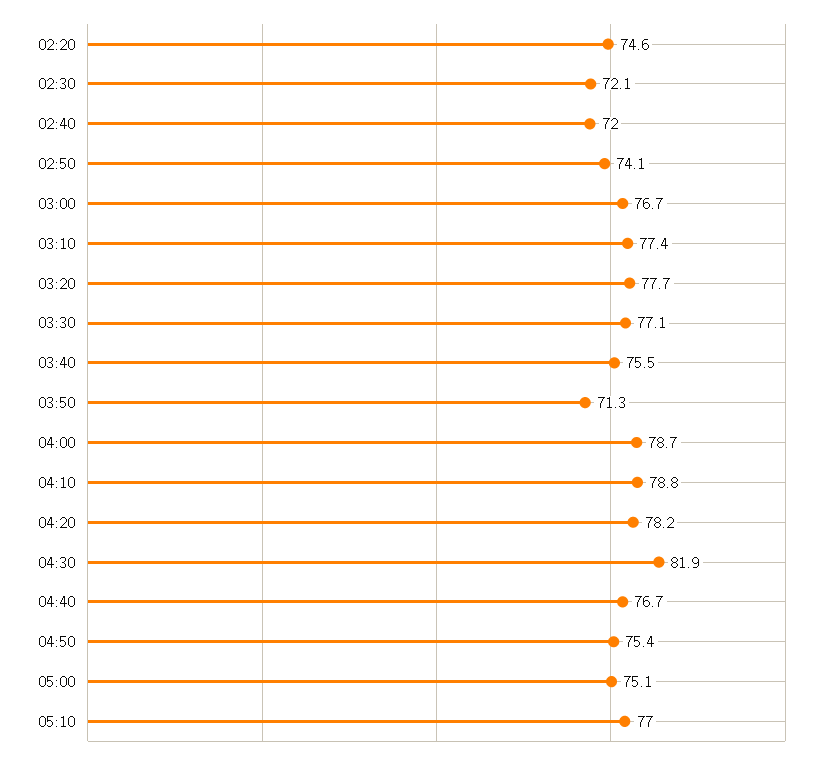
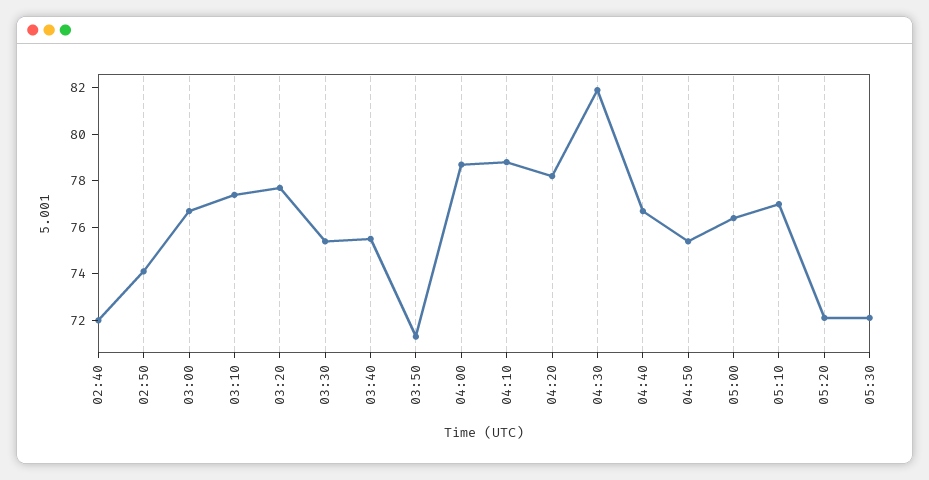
02:20: 74.6 -> none
02:30: 72.1 -> none
03:30: 77.1 -> 75.5
05:00: 75.1 -> 76.5
05:20: none -> 72
05:30: none -> 72

